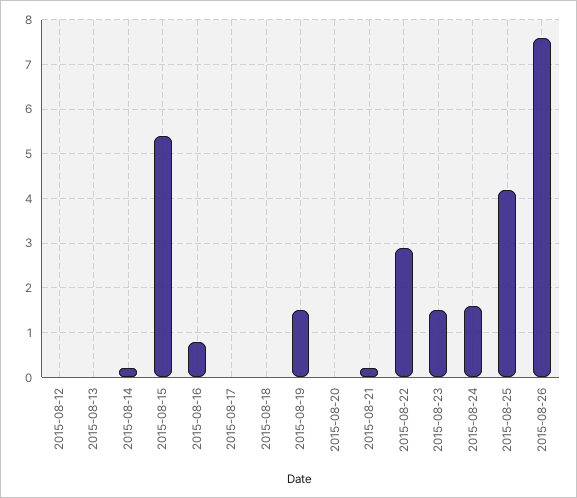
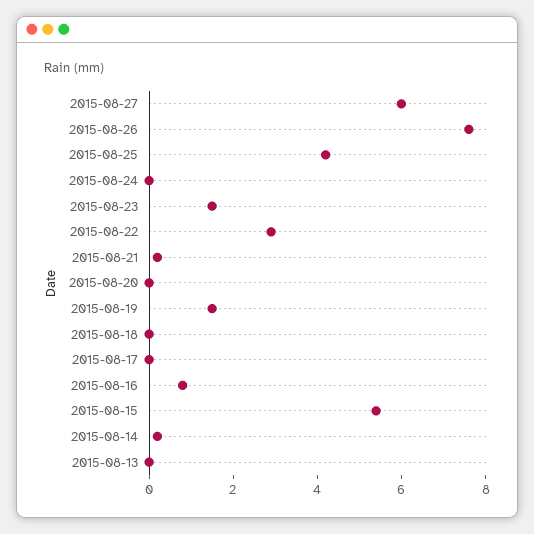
2015-08-12: 0 -> none
2015-08-24: 1.5 -> 0
2015-08-27: none -> 6

